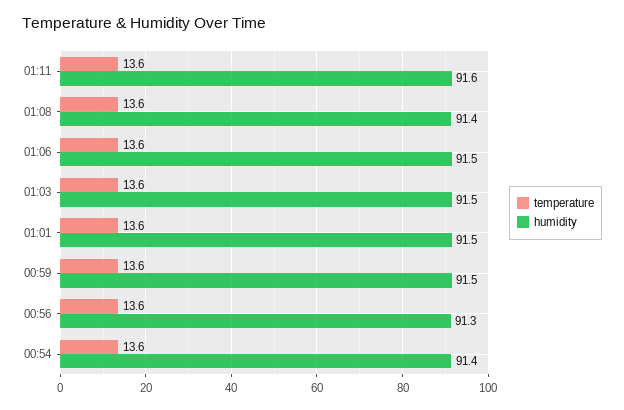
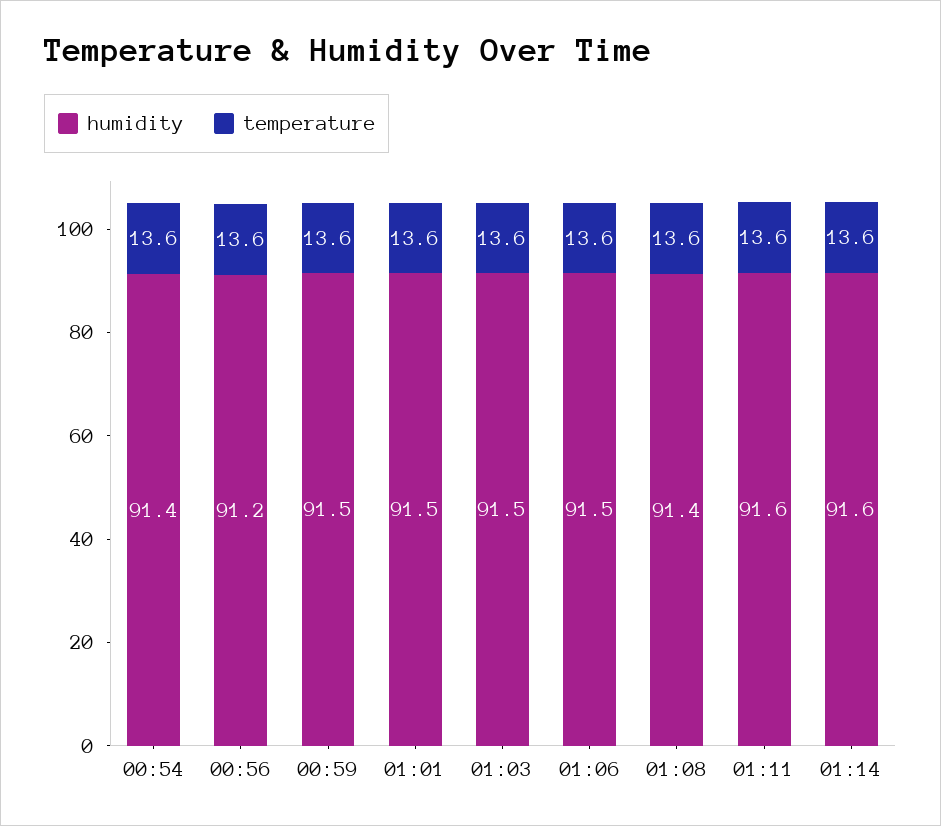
humidity, 00:56: 91.3 -> 91.2
humidity, 01:14: none -> 91.6
temperature, 01:14: none -> 13.6

